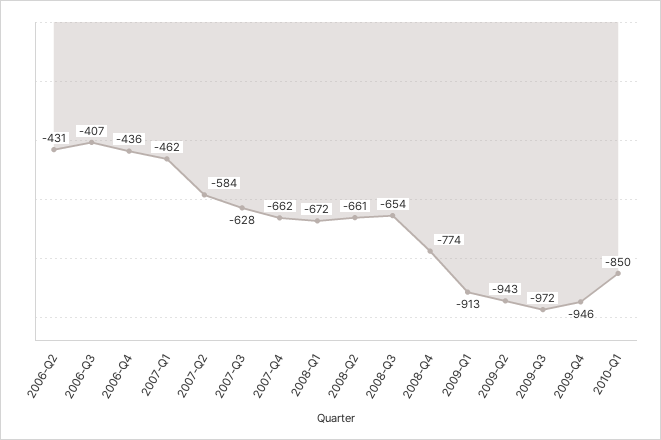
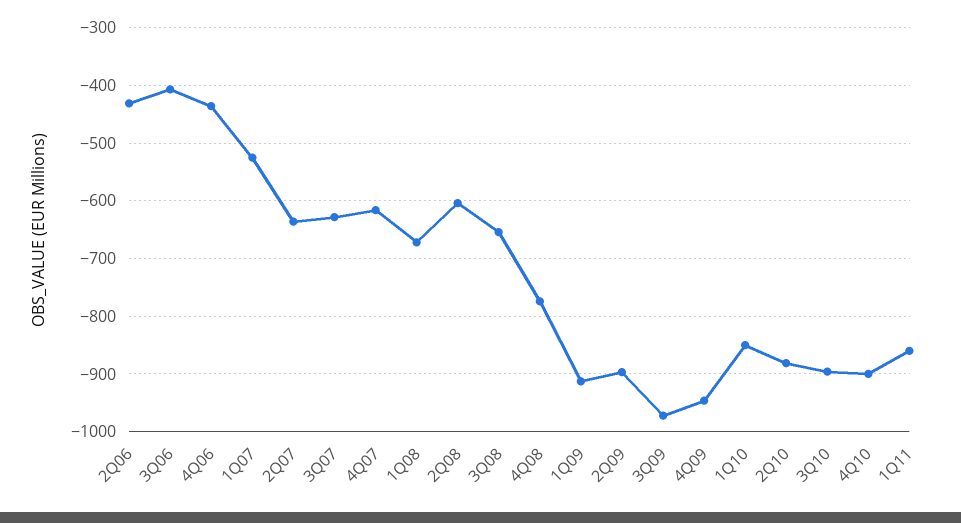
2007-Q1: -462 -> -520
2007-Q2: -584 -> -640
2007-Q4: -662 -> -620
2008-Q2: -661 -> -600
2009-Q2: -943 -> -900
2Q10: none -> -880
3Q10: none -> -900
4Q10: none -> -900
1Q11: none -> -860

